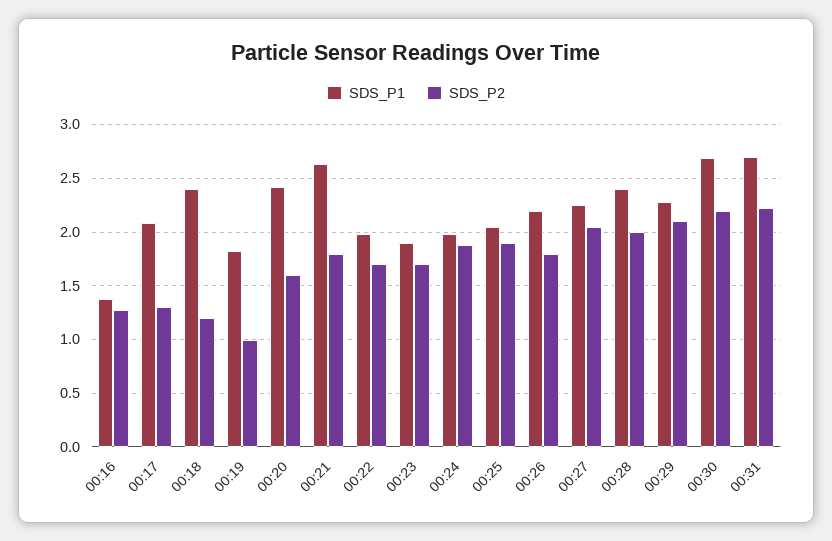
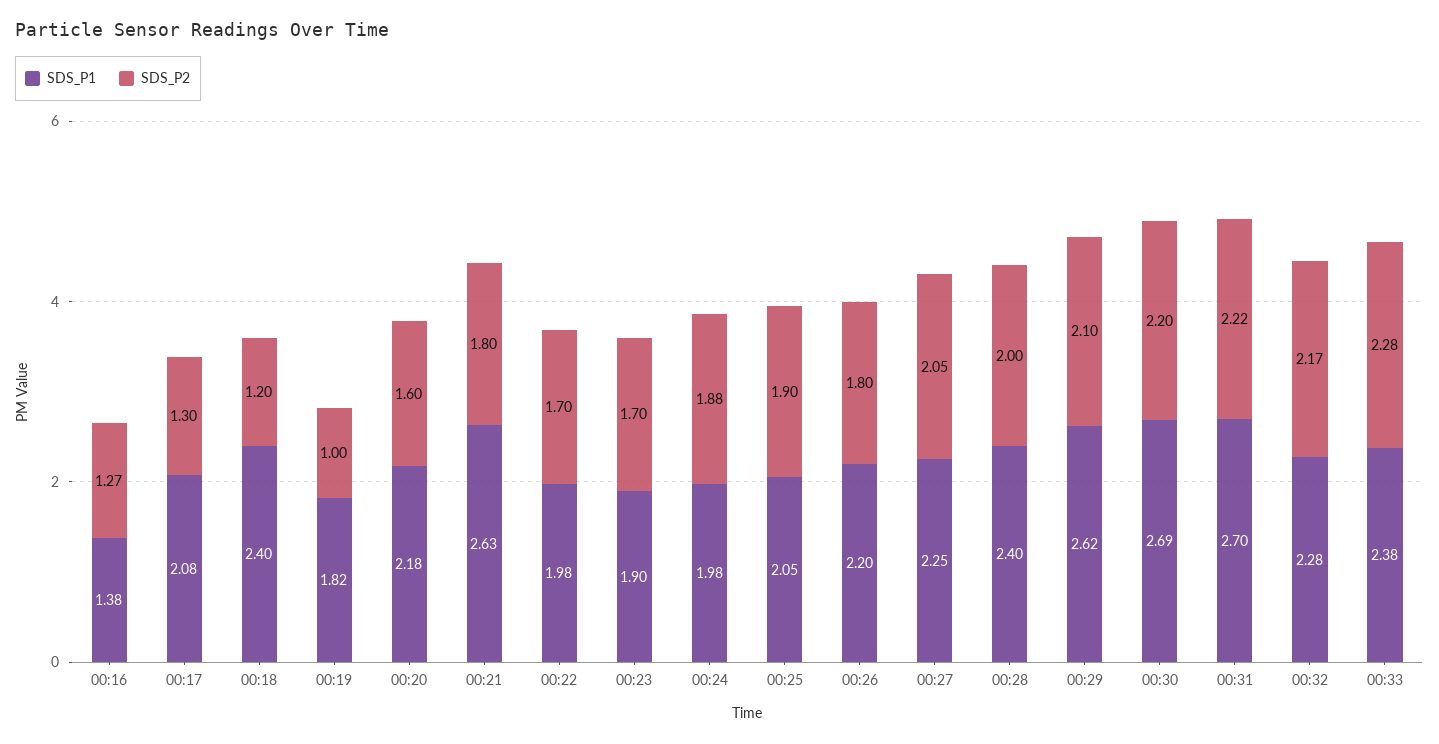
SDS_P1, 00:20: 2.4 -> 2.18
SDS_P1, 00:29: 2.3 -> 2.62
SDS_P1, 00:32: none -> 2.28
SDS_P2, 00:32: none -> 2.17
SDS_P1, 00:33: none -> 2.38
SDS_P2, 00:33: none -> 2.28

